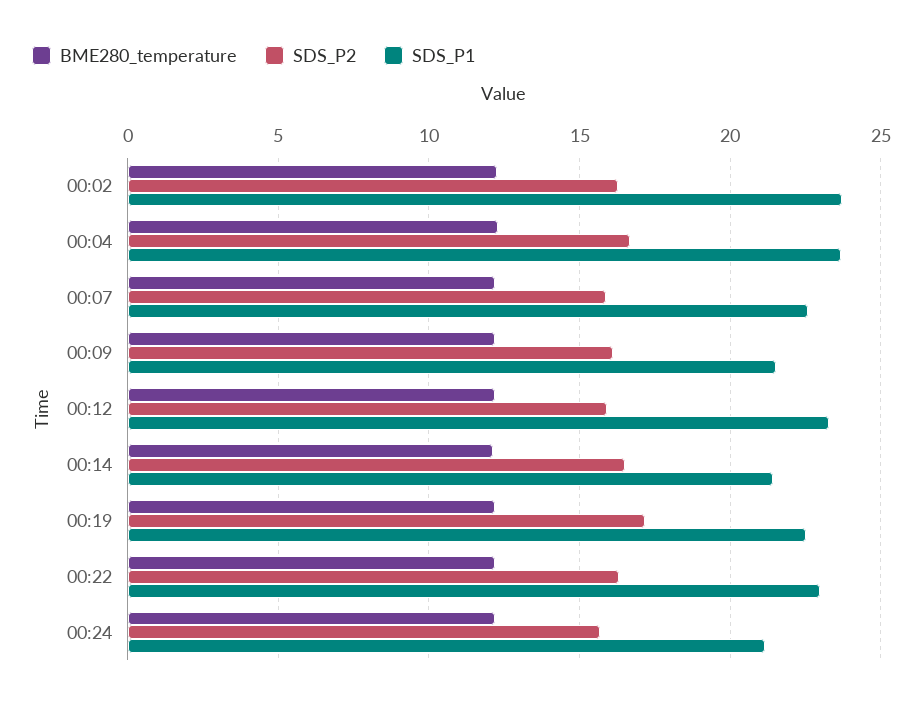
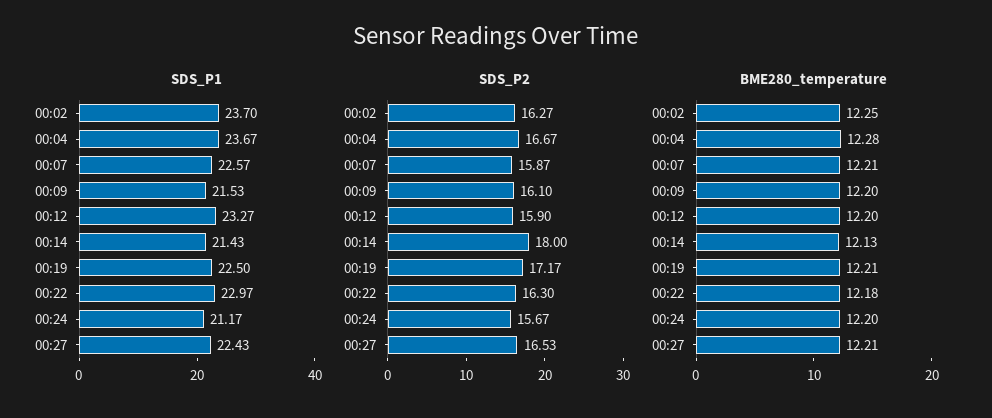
SDS_P2, 00:14: 16.5 -> 18
SDS_P1, 00:27: none -> 22.43
SDS_P2, 00:27: none -> 16.53
BME280_temperature, 00:27: none -> 12.21

